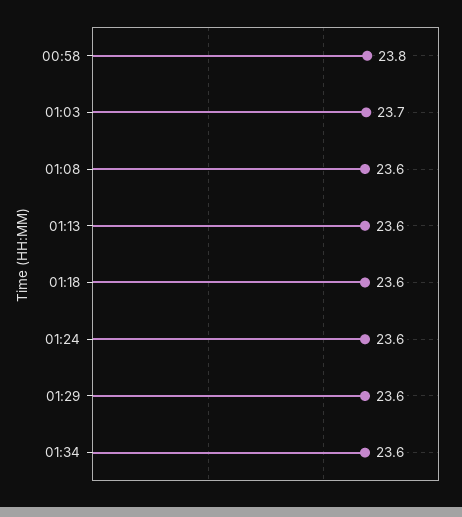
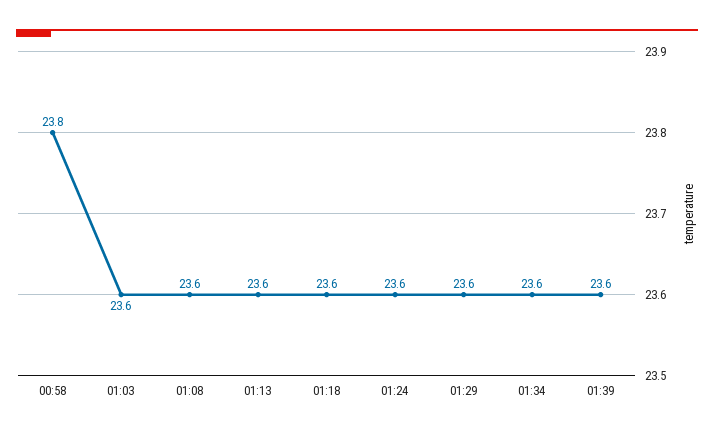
01:03: 23.7 -> 23.6
01:39: none -> 23.6

